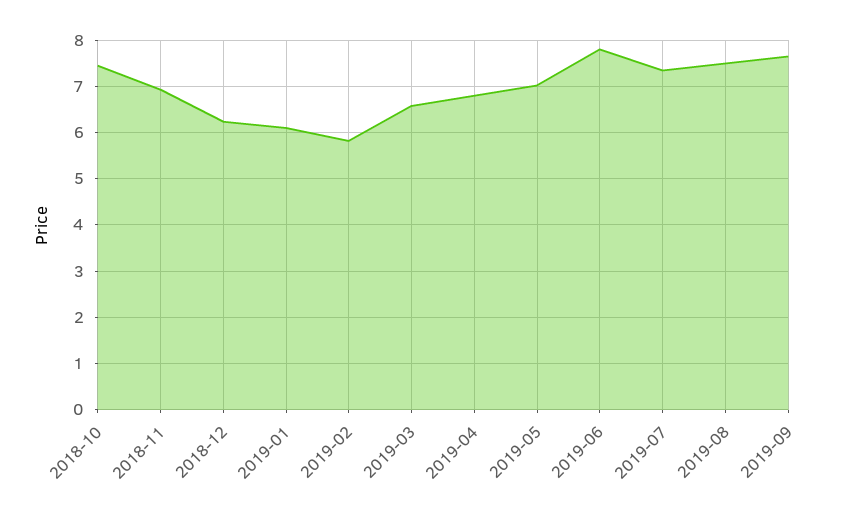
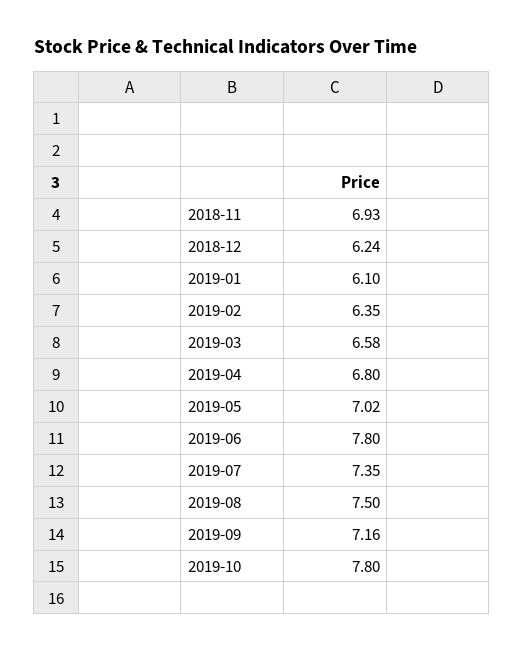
2018-10: 7.4 -> none
2019-02: 5.8 -> 6.35
2019-09: 7.6 -> 7.16
2019-10: none -> 7.8

